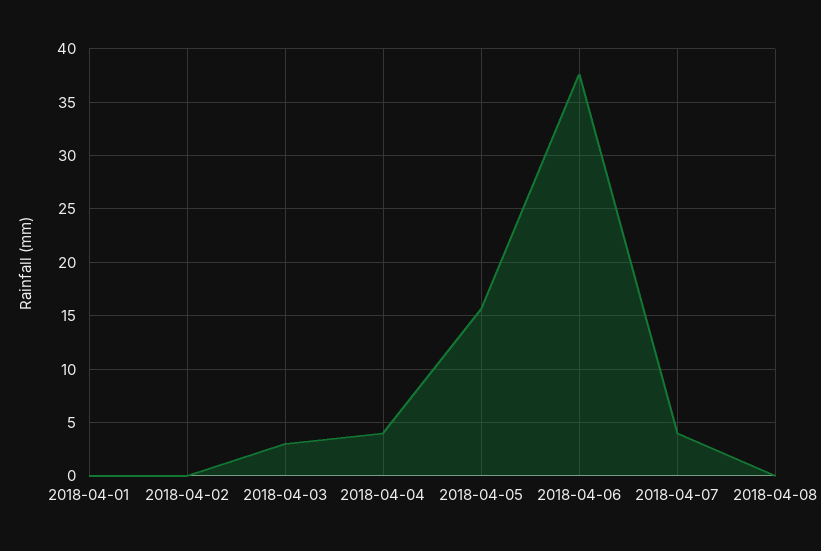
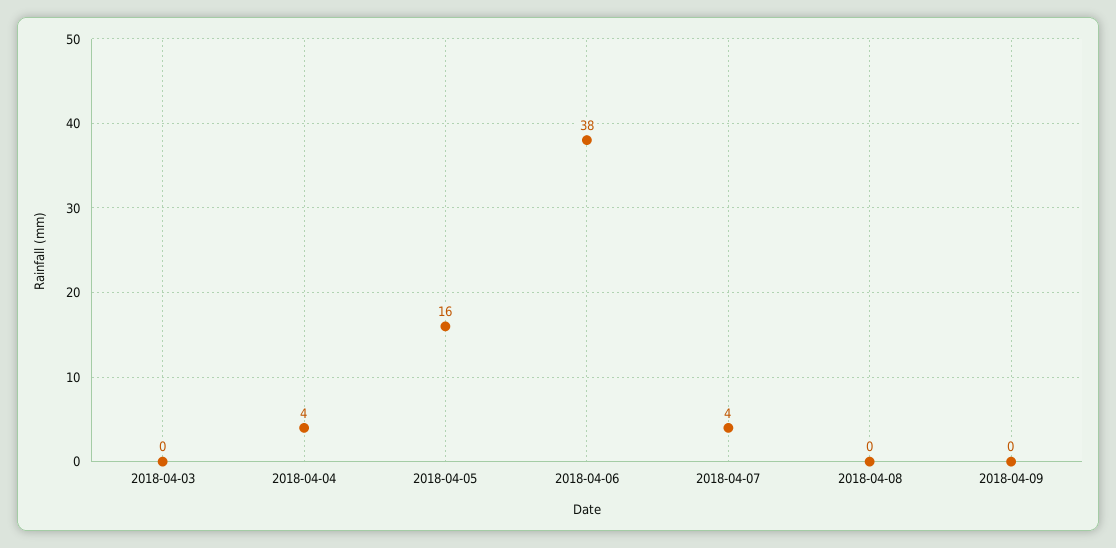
2018-04-01: 0 -> none
2018-04-02: 0 -> none
2018-04-03: 3 -> 0
2018-04-09: none -> 0

